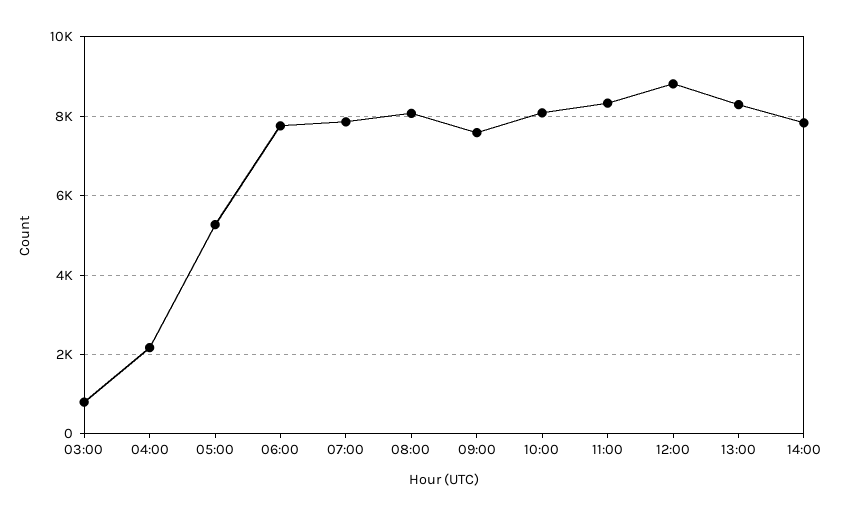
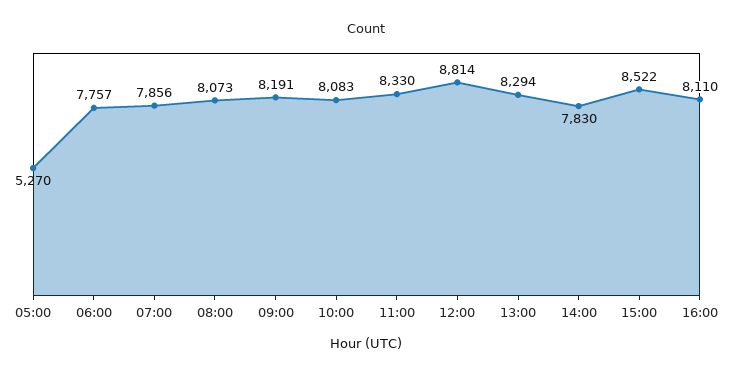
03:00: 800 -> none
04:00: 2200 -> none
09:00: 7600 -> 8191
15:00: none -> 8522
16:00: none -> 8110

